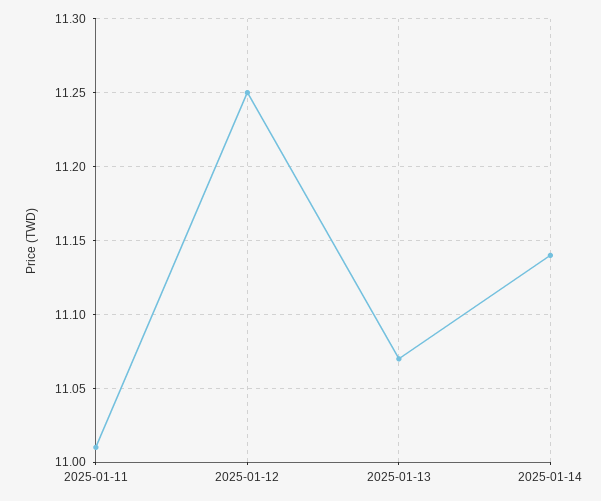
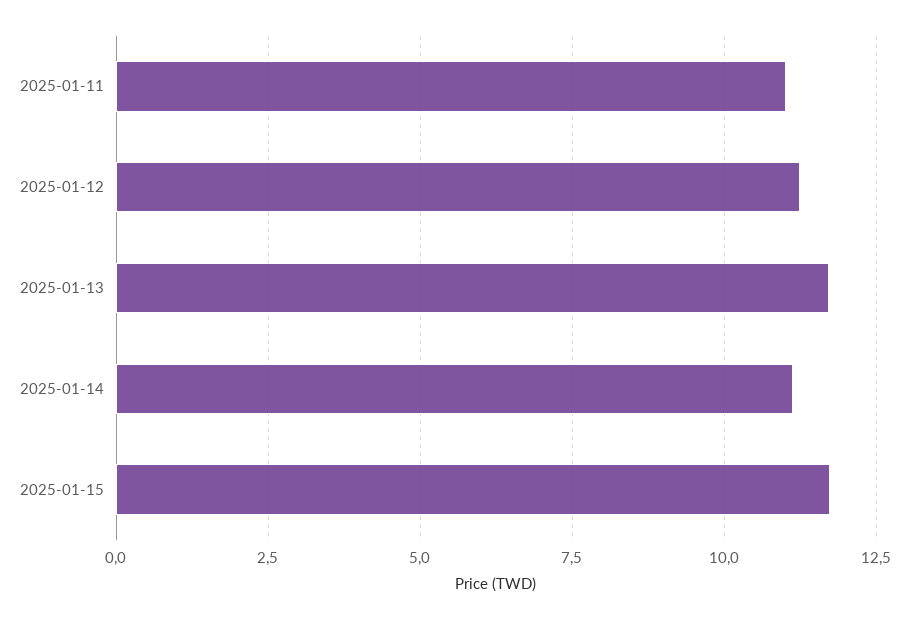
2025-01-13: 11.07 -> 11.75
2025-01-15: none -> 11.75

